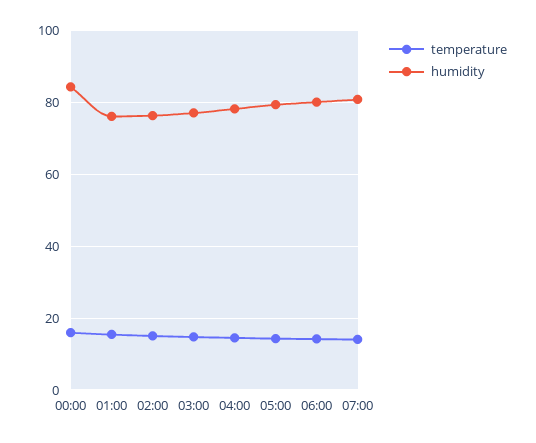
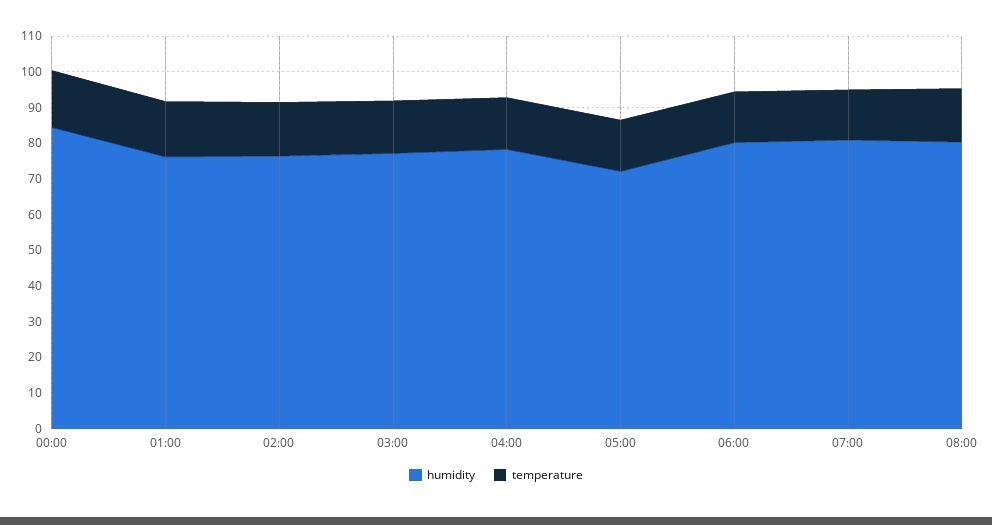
humidity, 05:00: 80 -> 72.5
humidity, 08:00: none -> 80
temperature, 08:00: none -> 15

